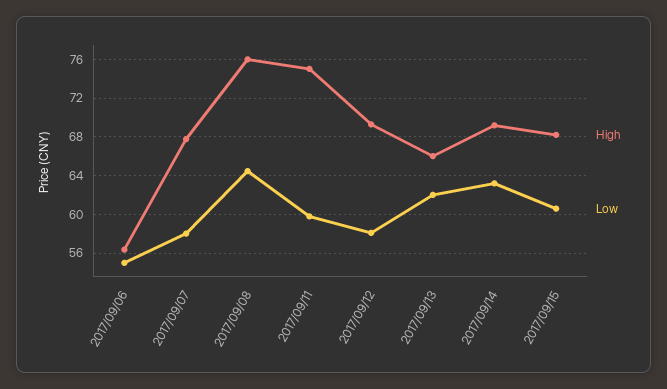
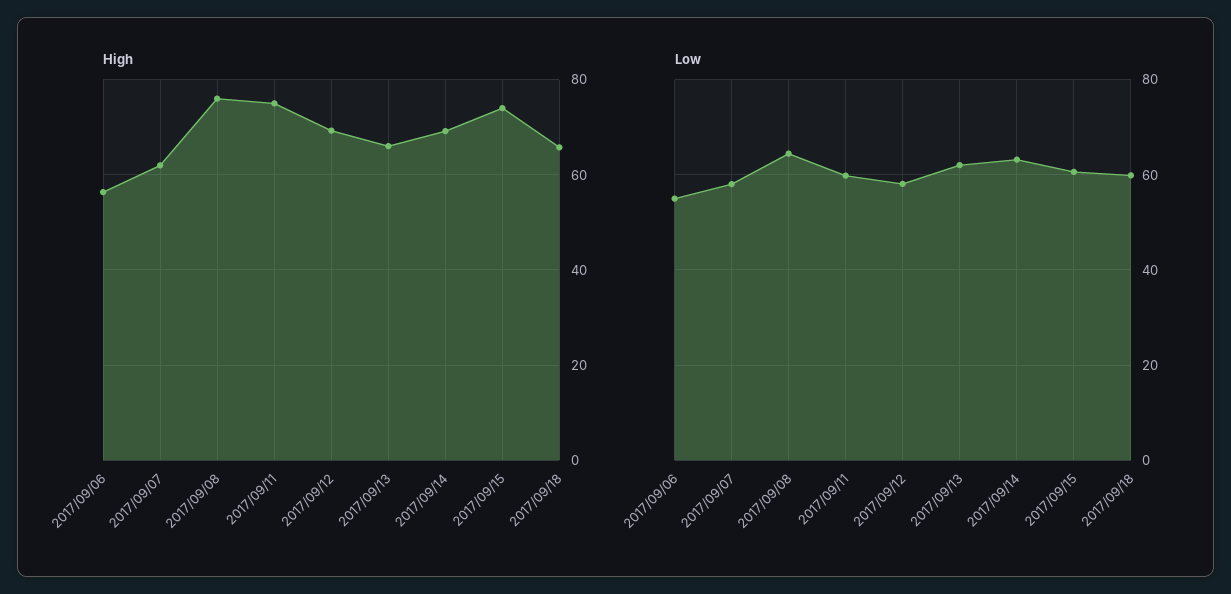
High, 2017/09/07: 68 -> 62
High, 2017/09/15: 68 -> 74
High, 2017/09/18: none -> 66
Low, 2017/09/18: none -> 60

